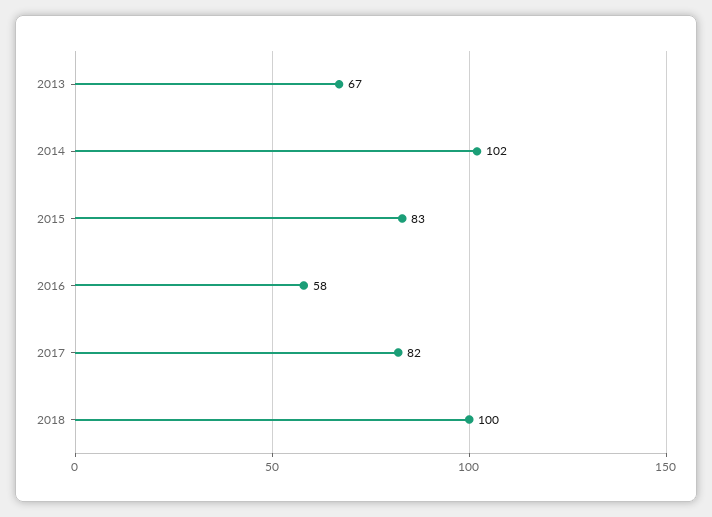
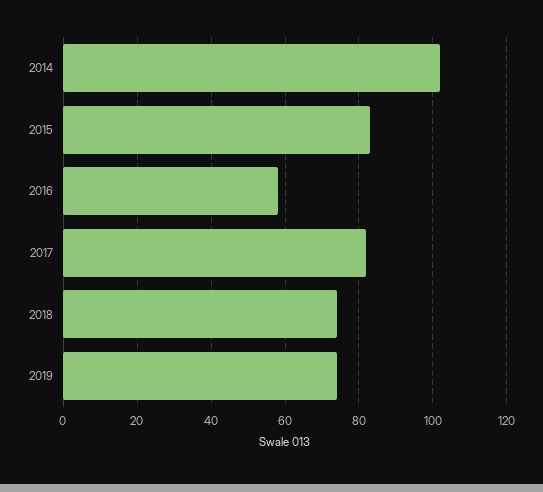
2013: 67 -> none
2018: 100 -> 75
2019: none -> 75

